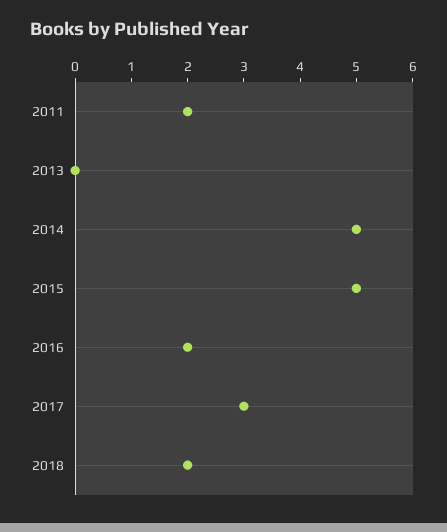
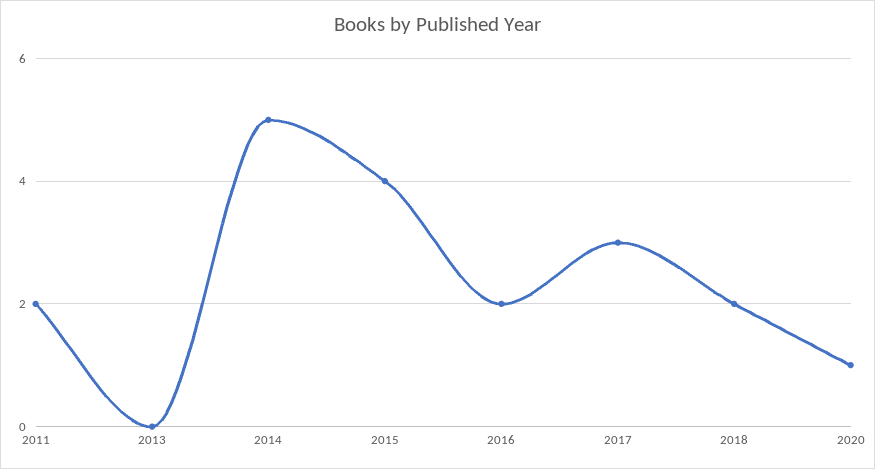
2015: 5 -> 4
2020: none -> 1

